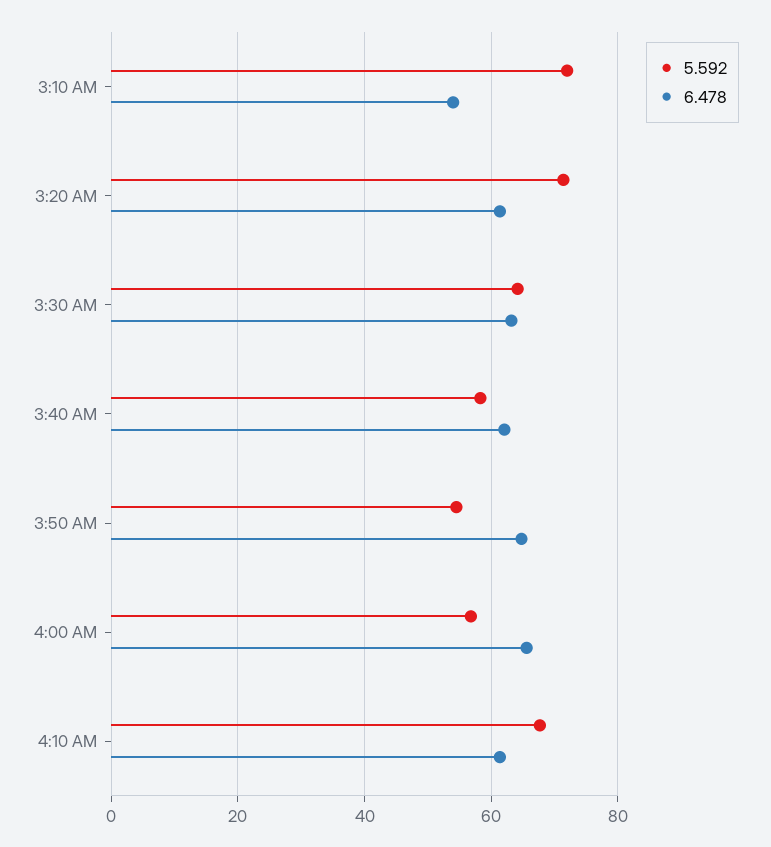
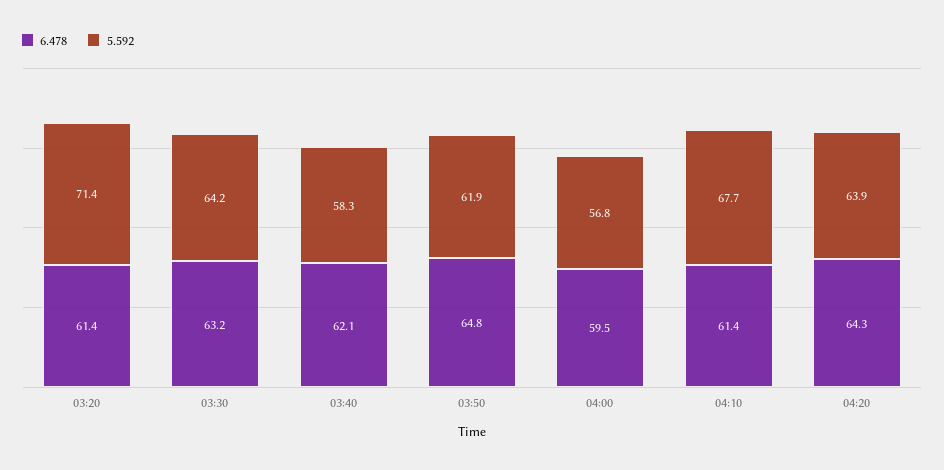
5.592, 3:10 AM: 72 -> none
6.478, 3:10 AM: 54 -> none
5.592, 3:50 AM: 54 -> 61.9
6.478, 4:00 AM: 66 -> 59.5
6.478, 04:20: none -> 64.3
5.592, 04:20: none -> 63.9

